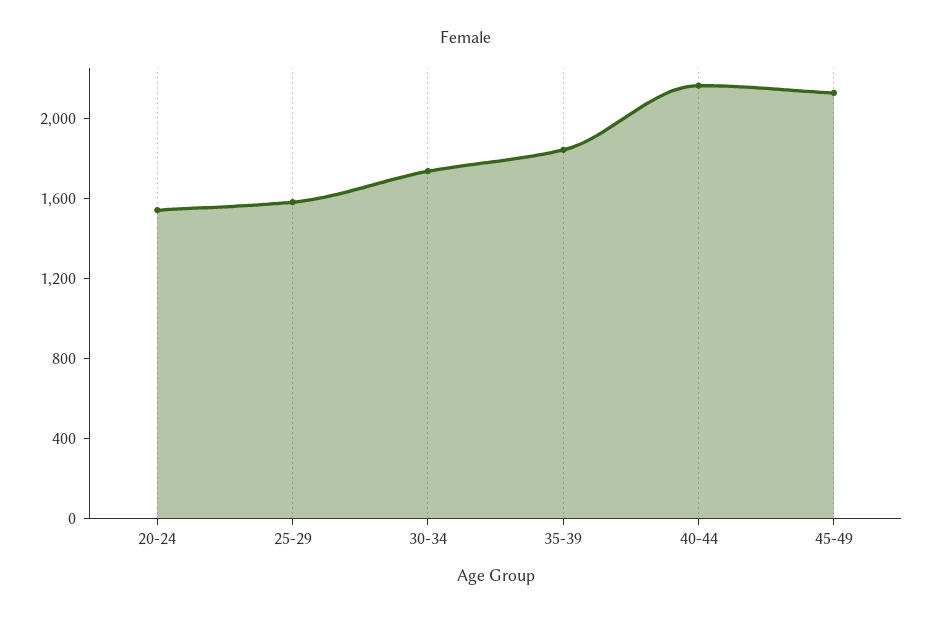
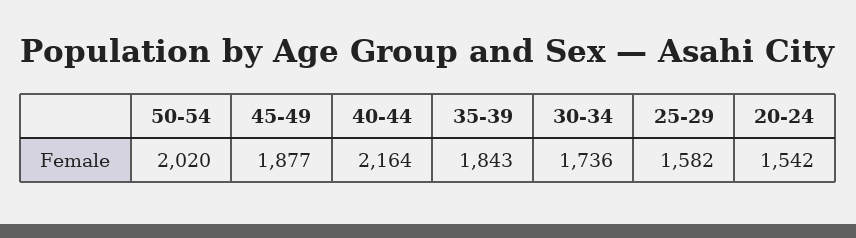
45-49: 2100 -> 1877
50-54: none -> 2020

